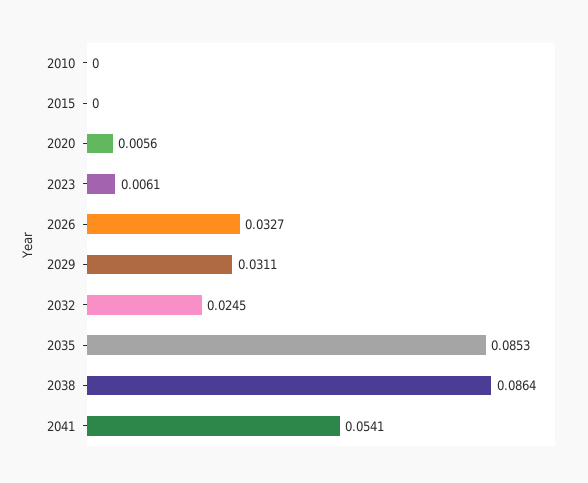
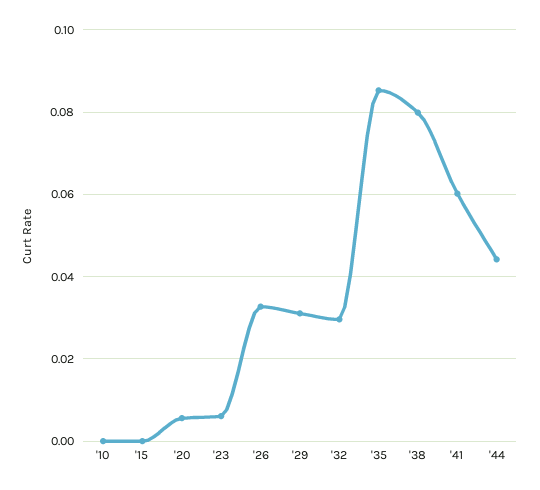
2032: 0.0245 -> 0.03
2038: 0.0864 -> 0.08
2041: 0.0541 -> 0.06
'44: none -> 0.044

